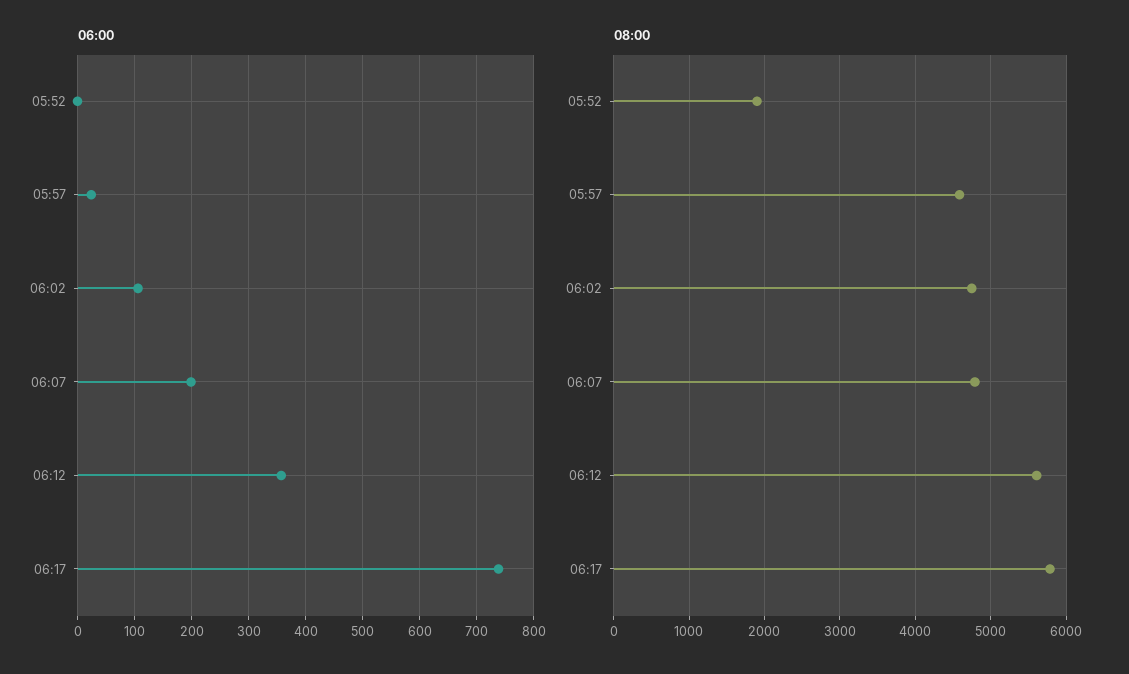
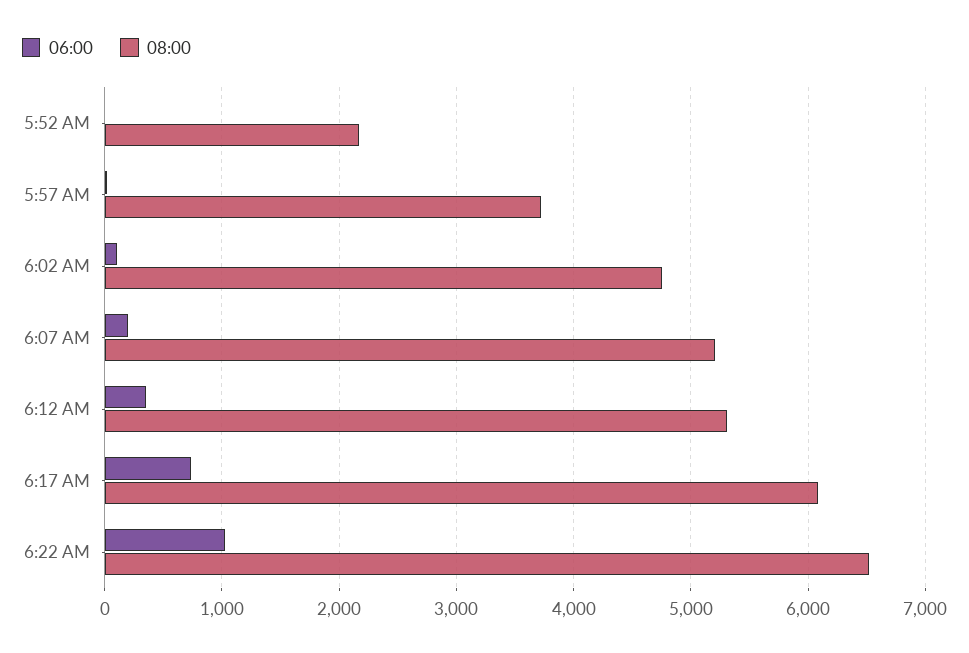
08:00, 05:52: 1900 -> 2200
08:00, 05:57: 4600 -> 3700
08:00, 06:07: 4800 -> 5200
08:00, 06:12: 5600 -> 5300
08:00, 06:17: 5800 -> 6100
06:00, 6:22 AM: none -> 1000
08:00, 6:22 AM: none -> 6500

